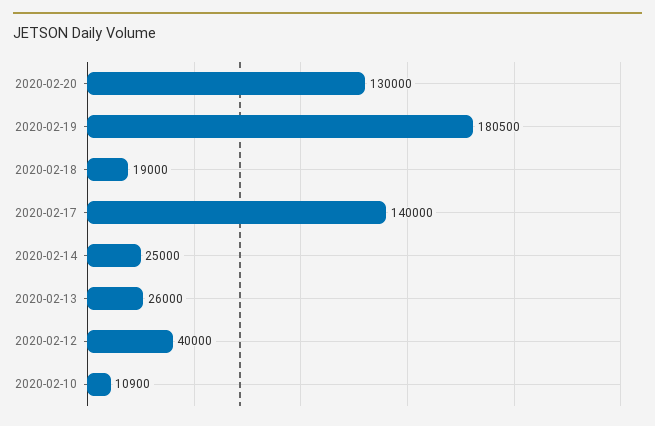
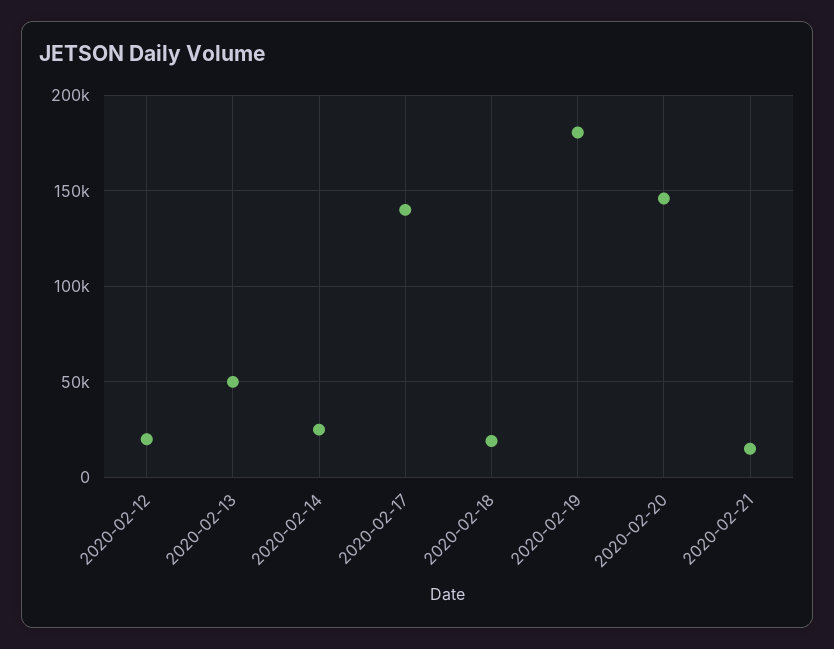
2020-02-20: 130000 -> 145000
2020-02-13: 26000 -> 50000
2020-02-12: 40000 -> 20000
2020-02-10: 10900 -> none
2020-02-21: none -> 15000

